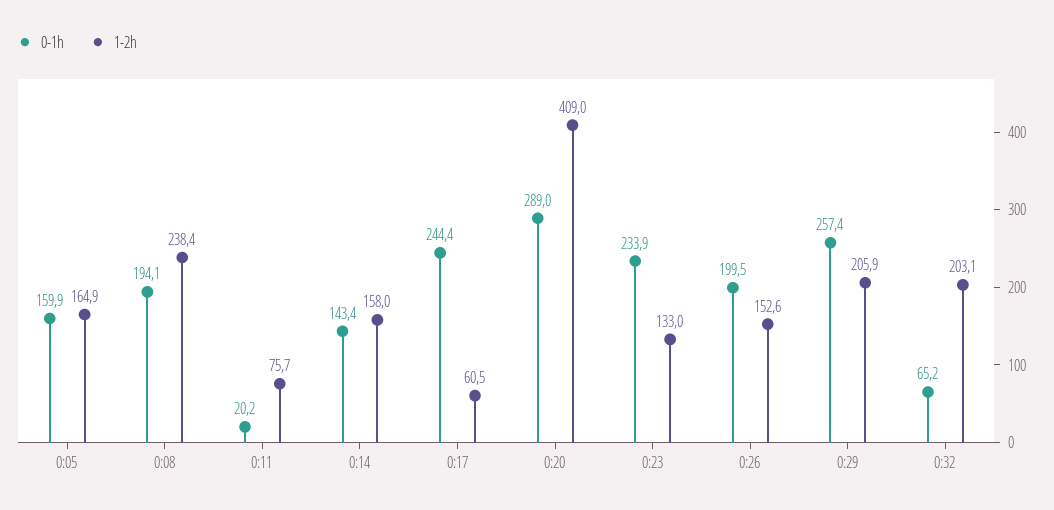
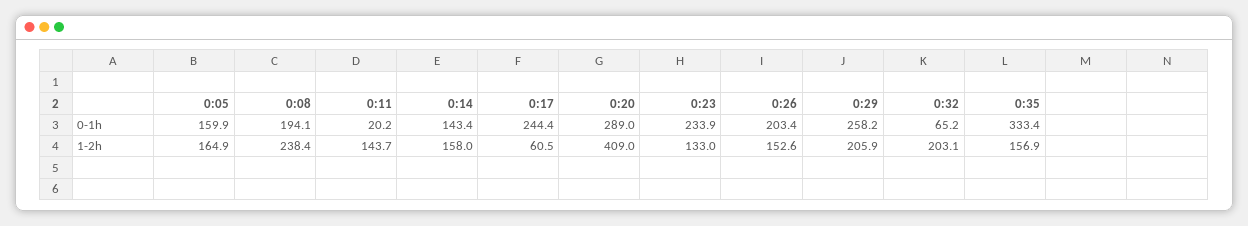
1-2h, 0:11: 75.7 -> 143.7
0-1h, 0:26: 199.5 -> 203.4
0-1h, 0:29: 257.4 -> 258.2
0-1h, 0:35: none -> 333.4
1-2h, 0:35: none -> 156.9

